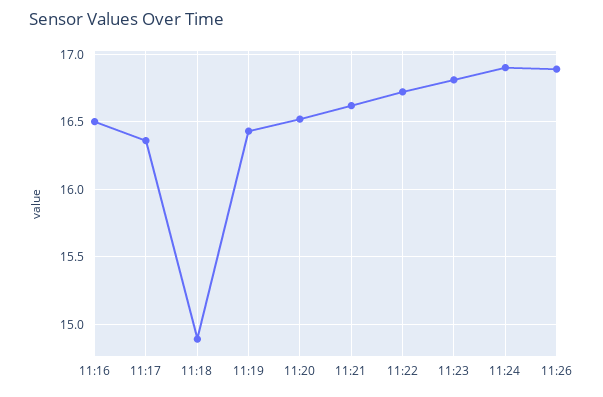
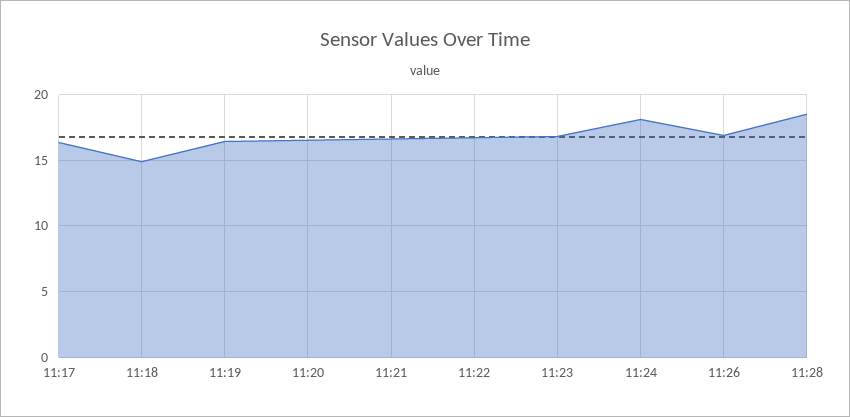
11:16: 16.5 -> none
11:24: 16.9 -> 18
11:28: none -> 18.5

